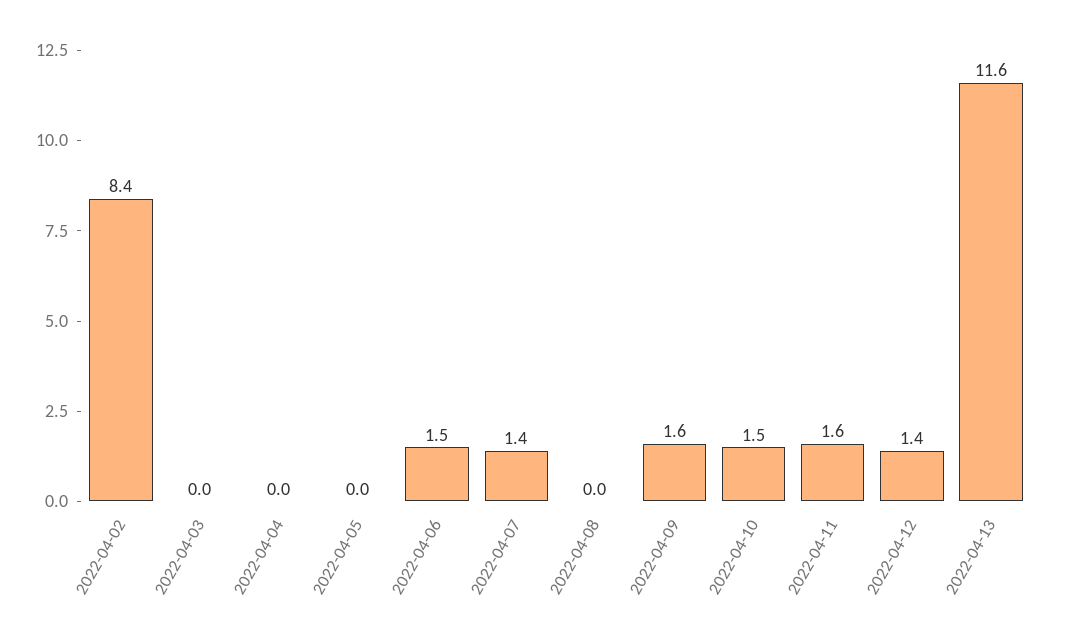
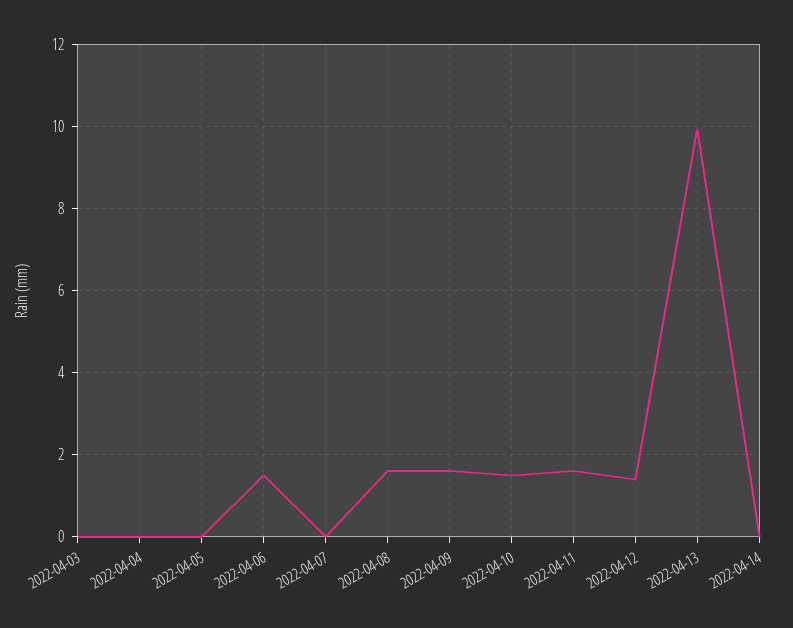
2022-04-02: 8.4 -> none
2022-04-07: 1.4 -> 0
2022-04-08: 0 -> 1.5
2022-04-13: 11.6 -> 10
2022-04-14: none -> 0

